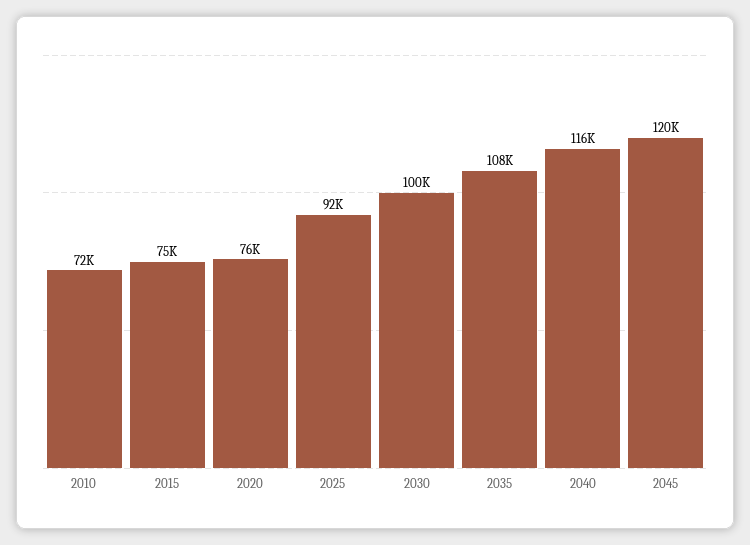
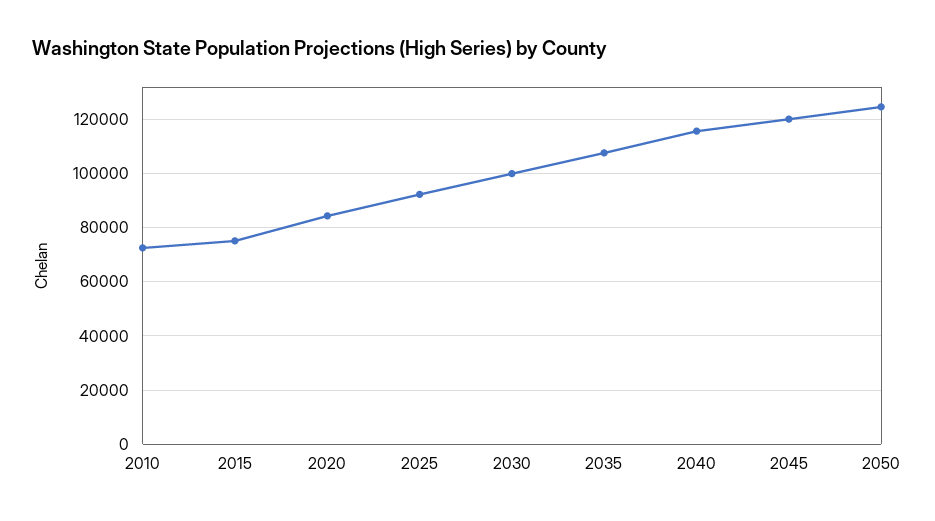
2020: 76000 -> 85000
2050: none -> 125000

